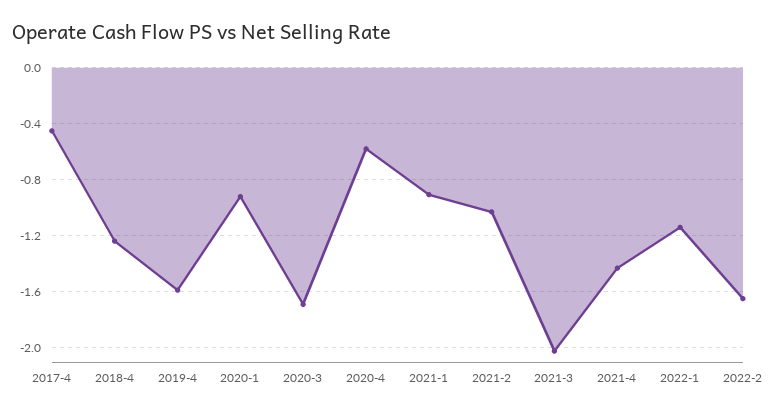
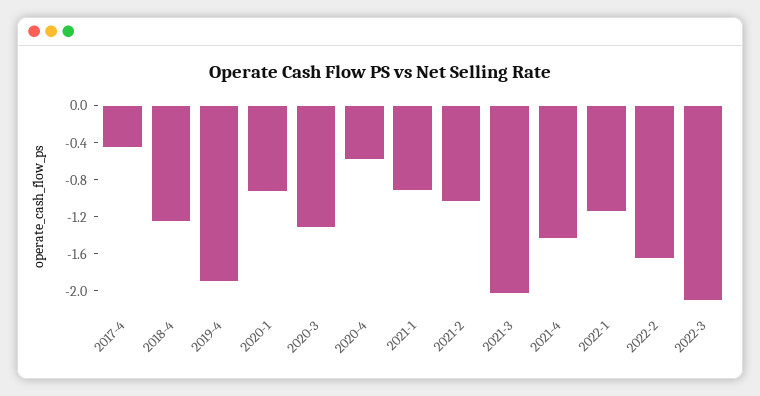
2019-4: -1.6 -> -1.9
2020-3: -1.7 -> -1.3
2022-3: none -> -2.1

